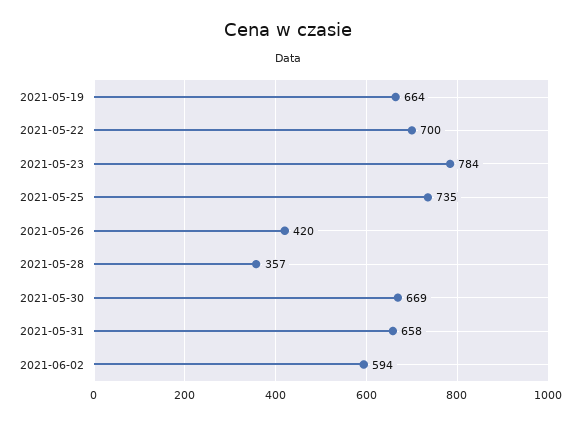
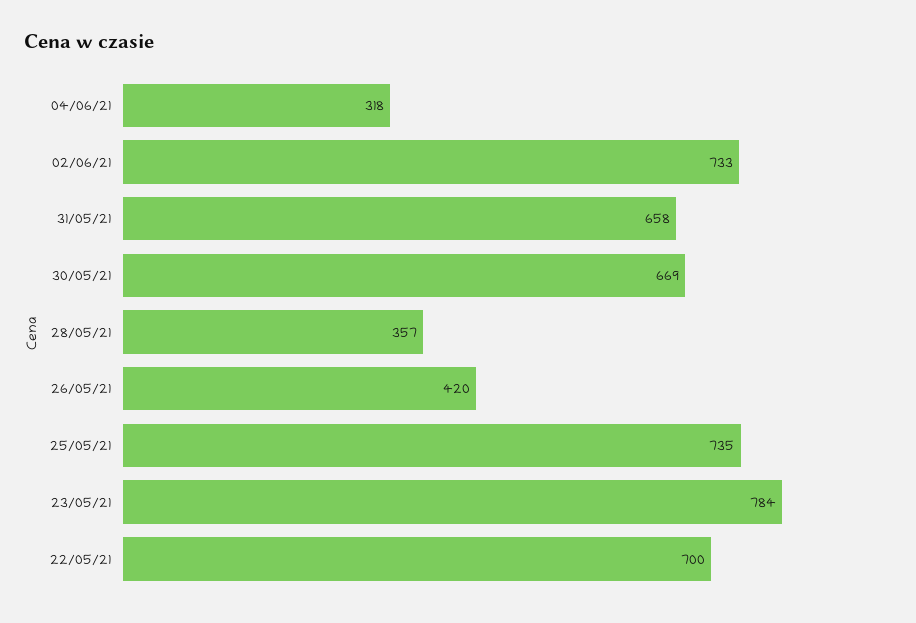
2021-05-19: 664 -> none
2021-06-02: 594 -> 733
04/06/21: none -> 318

